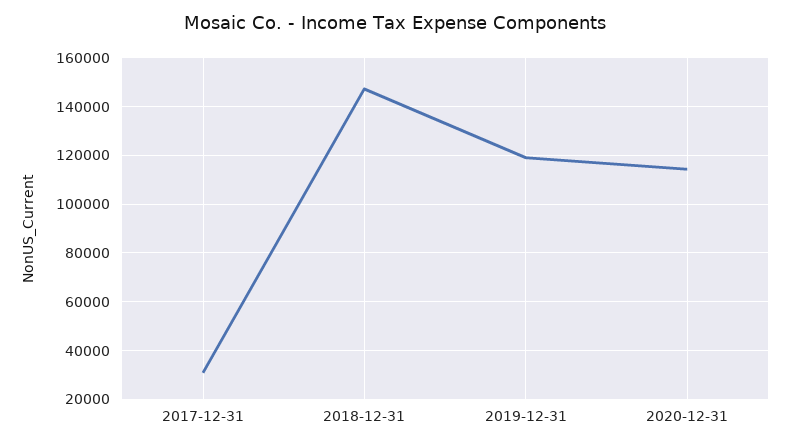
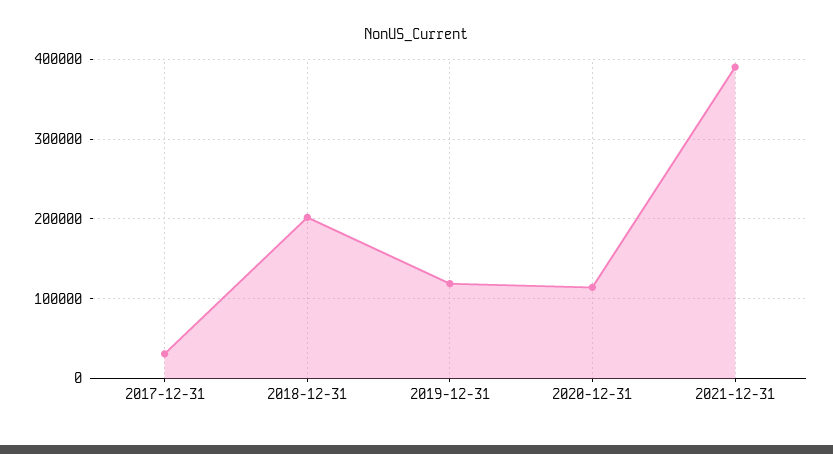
2018-12-31: 147500 -> 200000
2021-12-31: none -> 390000

